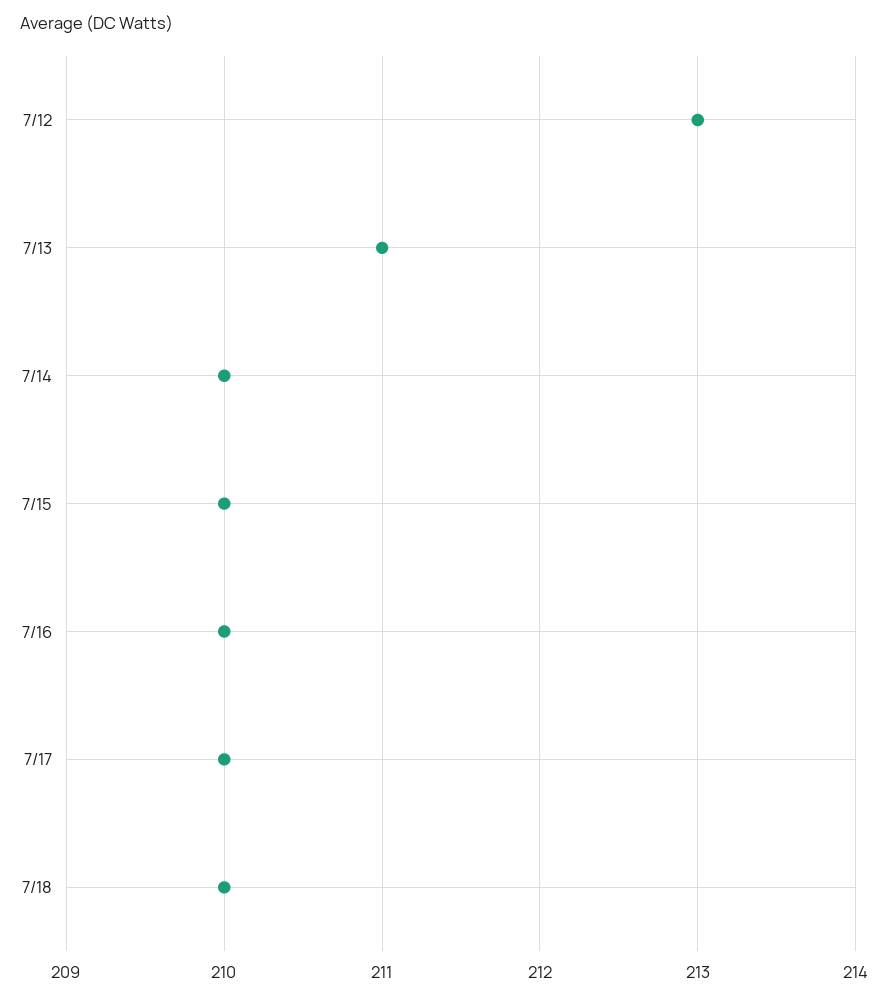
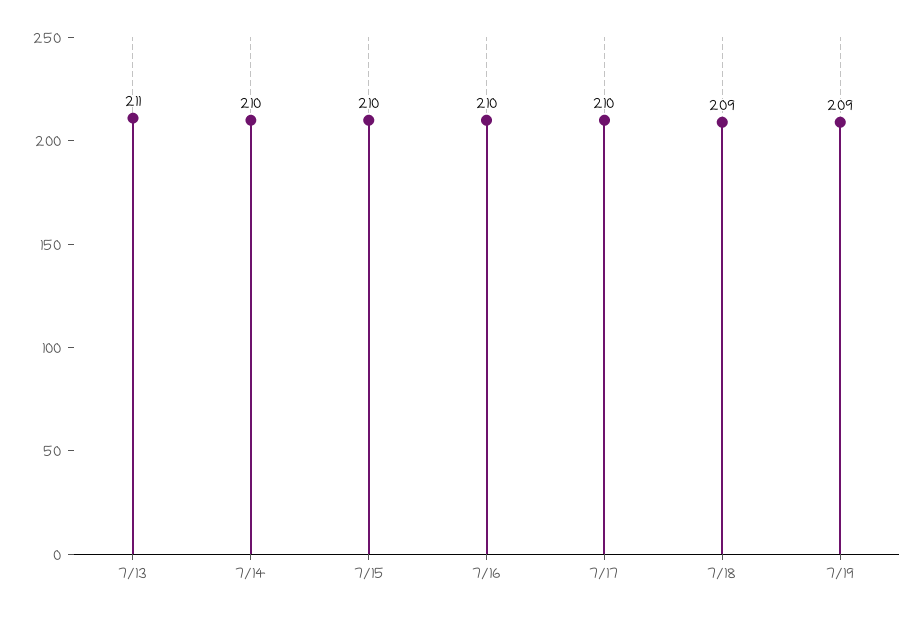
7/12: 213 -> none
7/18: 210 -> 209
7/19: none -> 209

